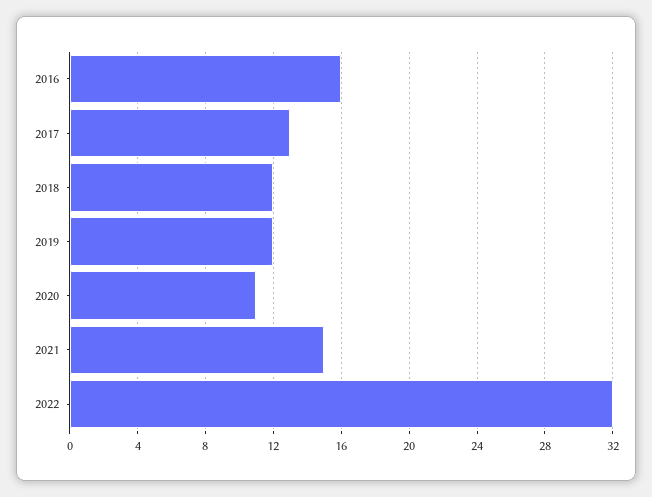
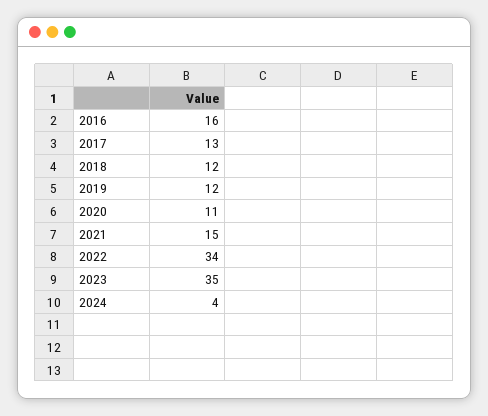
2022: 32 -> 34
2023: none -> 35
2024: none -> 4

